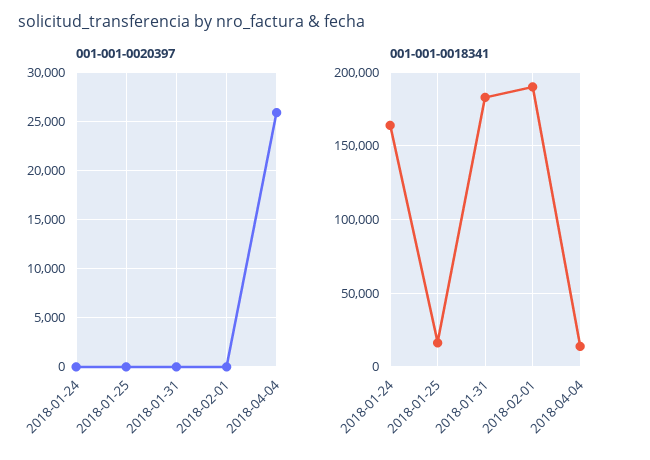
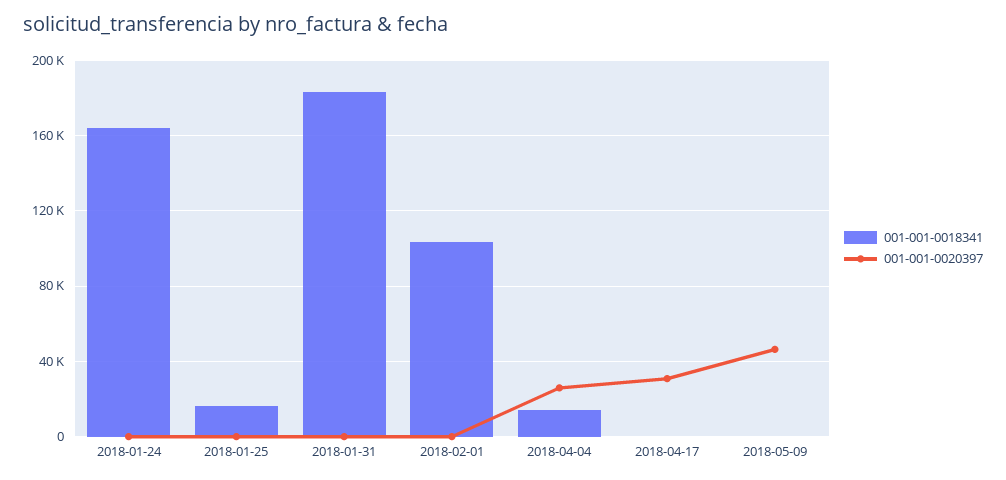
001-001-0018341, 2018-02-01: 190000 -> 105000
001-001-0018341, 2018-04-17: none -> 0
001-001-0020397, 2018-04-17: none -> 30000
001-001-0018341, 2018-05-09: none -> 0
001-001-0020397, 2018-05-09: none -> 45000

